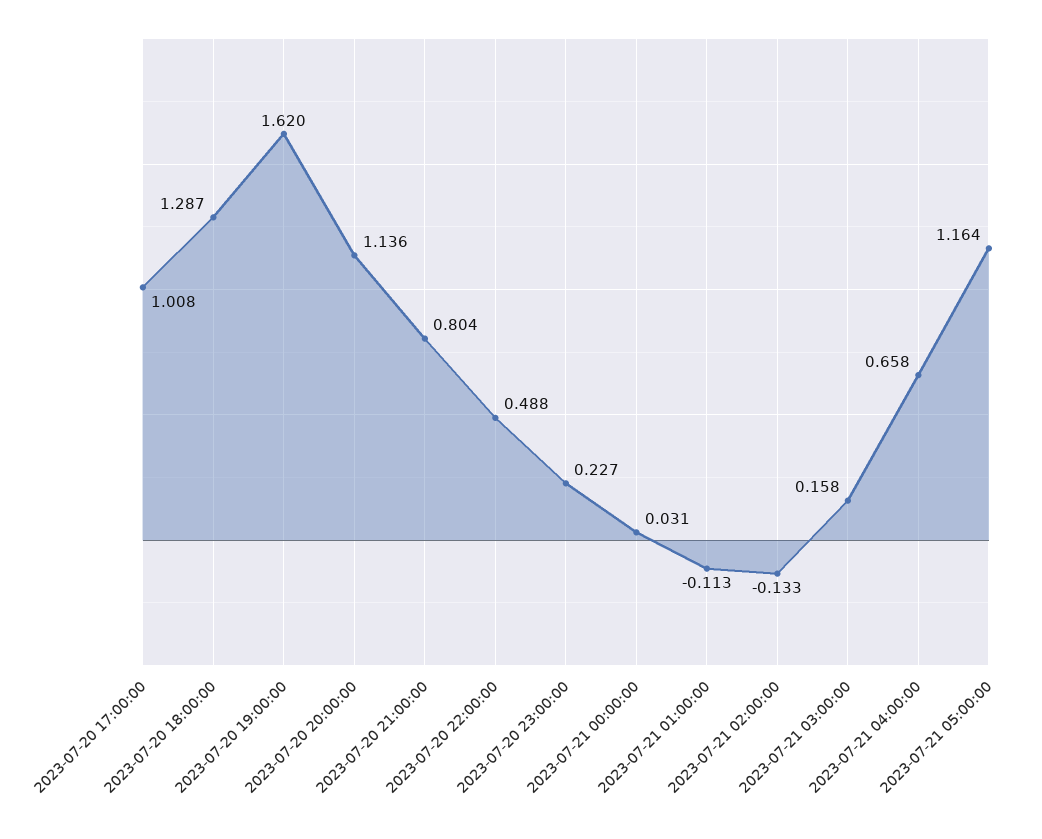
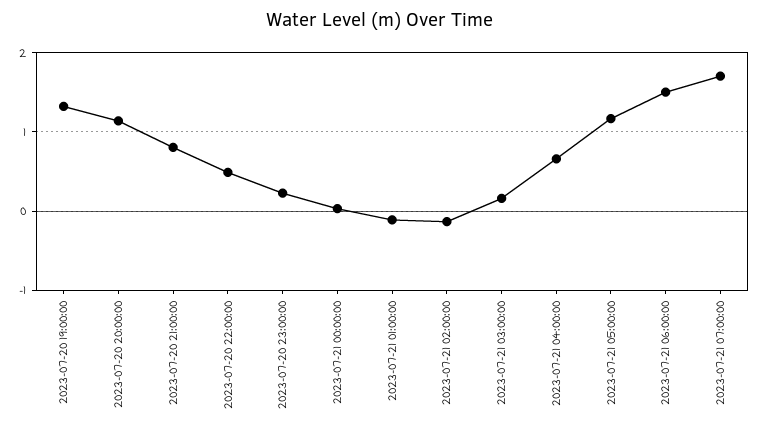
2023-07-20 17:00:00: 1.008 -> none
2023-07-20 18:00:00: 1.287 -> none
2023-07-20 19:00:00: 1.62 -> 1.3
2023-07-21 06:00:00: none -> 1.5
2023-07-21 07:00:00: none -> 1.7

